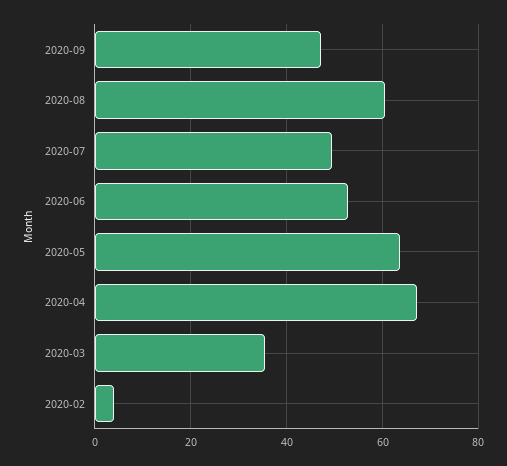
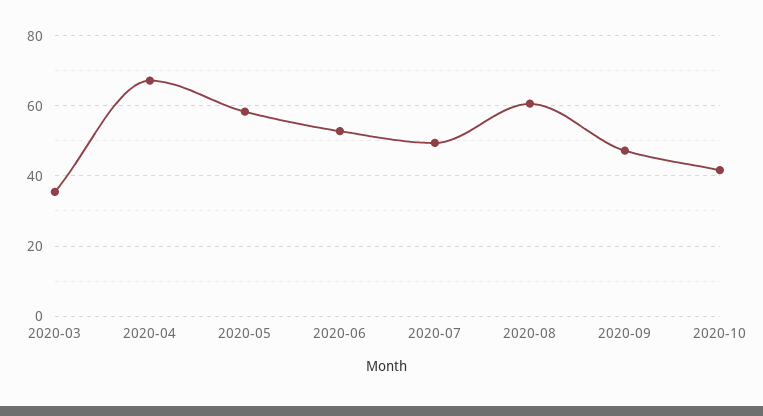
2020-05: 64 -> 58
2020-02: 4 -> none
2020-10: none -> 42

